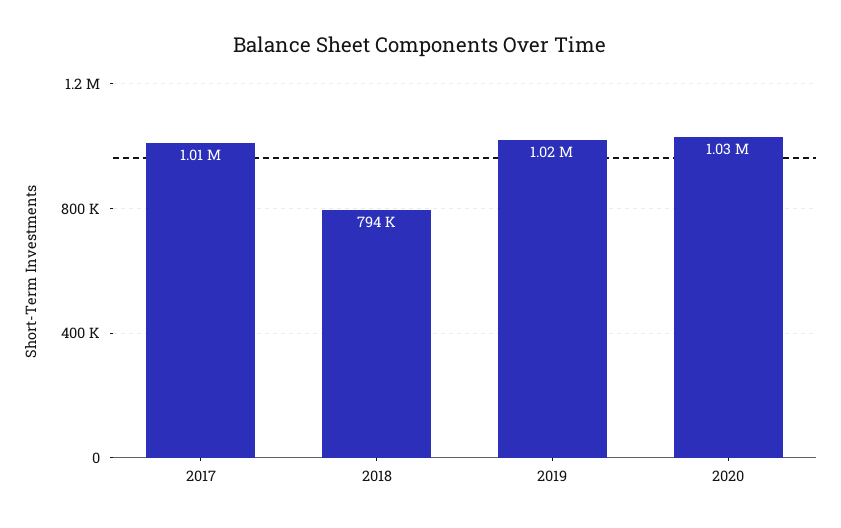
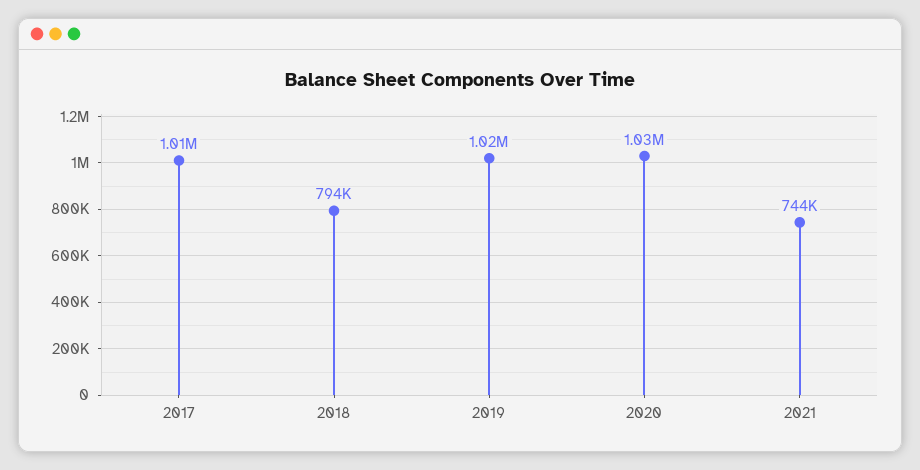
2021: none -> 744000

